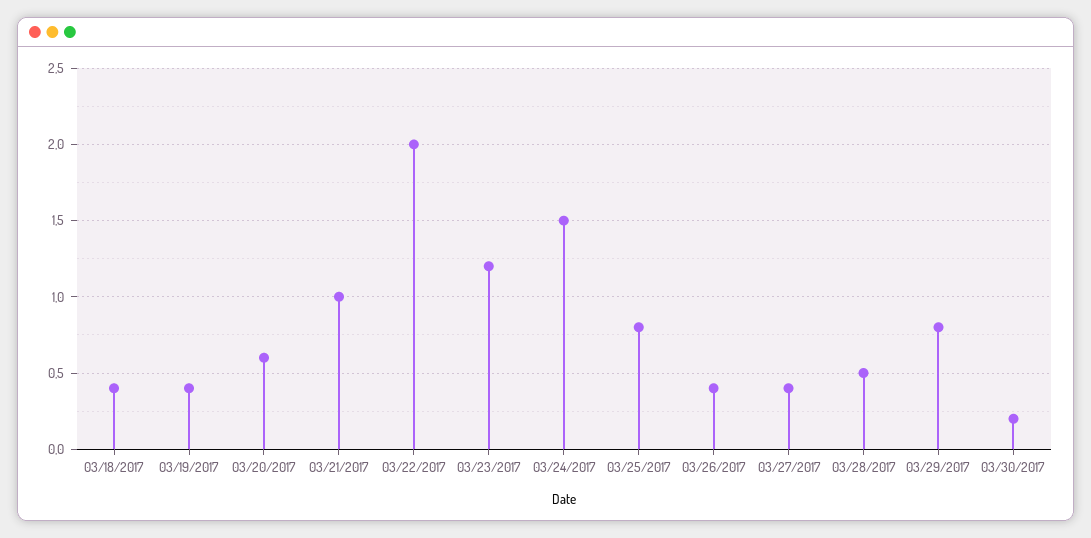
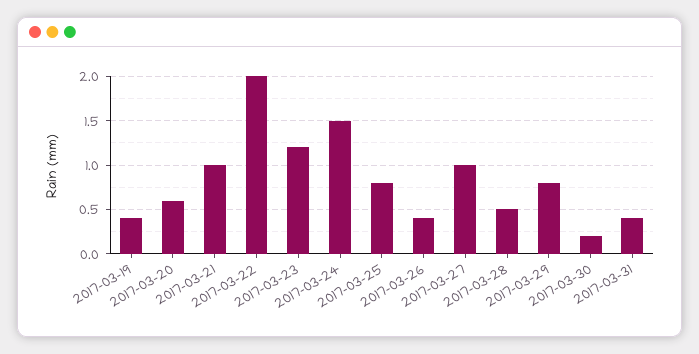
03/18/2017: 0.4 -> none
03/27/2017: 0.4 -> 1
2017-03-31: none -> 0.4

